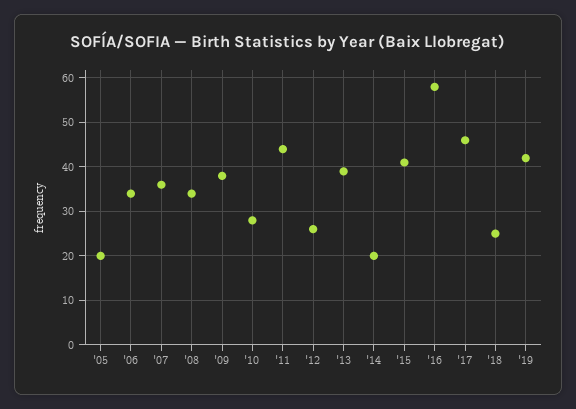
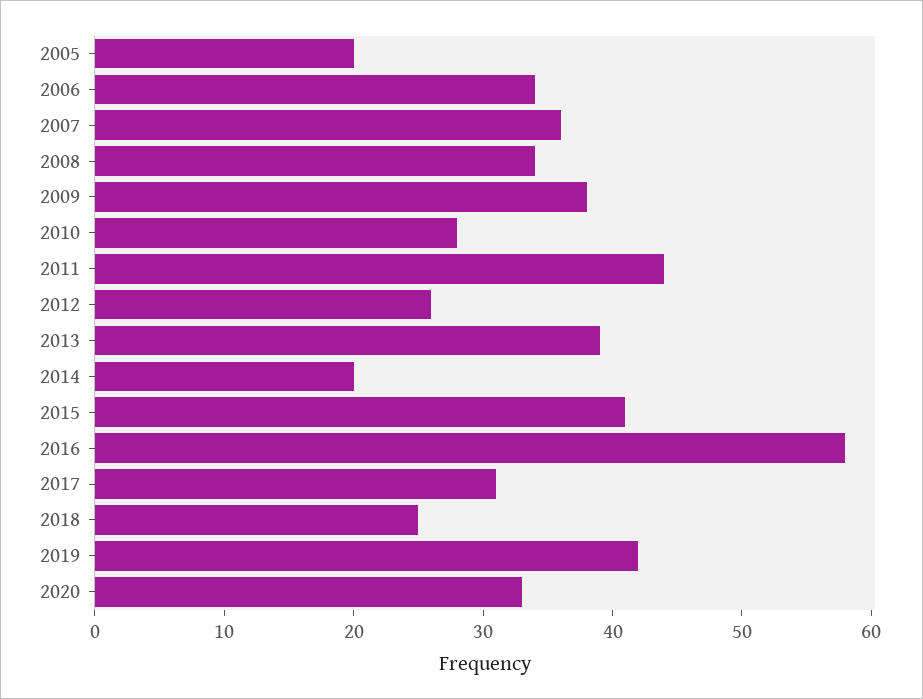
'17: 45 -> 31
2020: none -> 33

